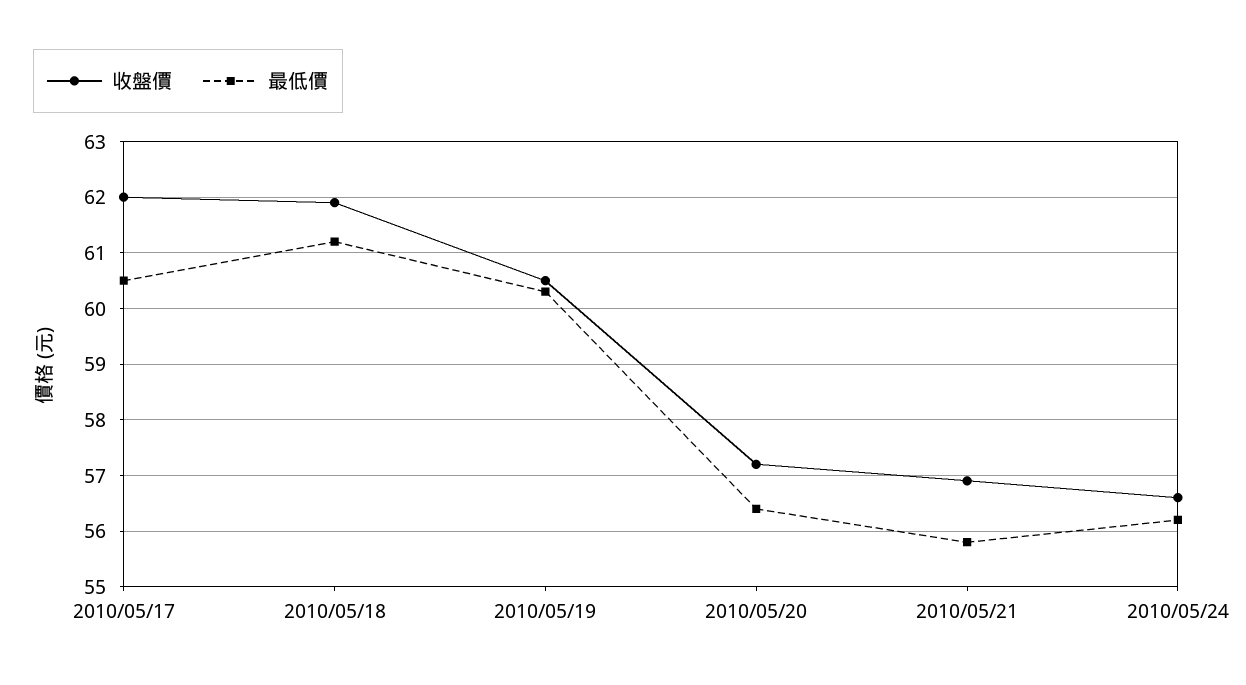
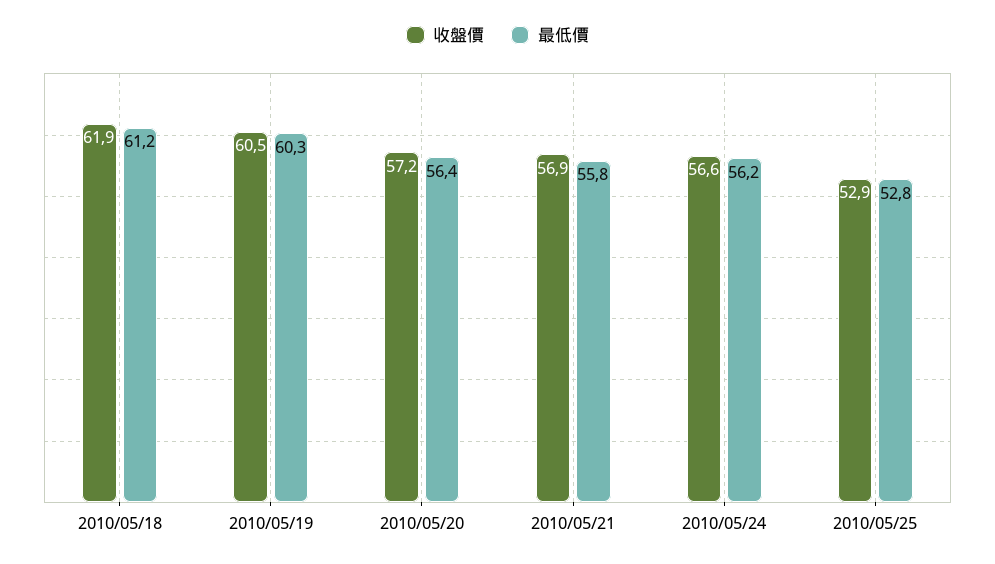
收盤價, 2010/05/17: 62 -> none
最低價, 2010/05/17: 60.5 -> none
收盤價, 2010/05/25: none -> 52.9
最低價, 2010/05/25: none -> 52.8

